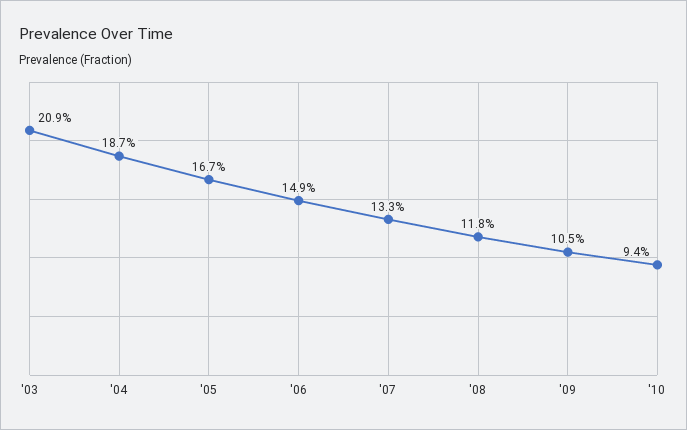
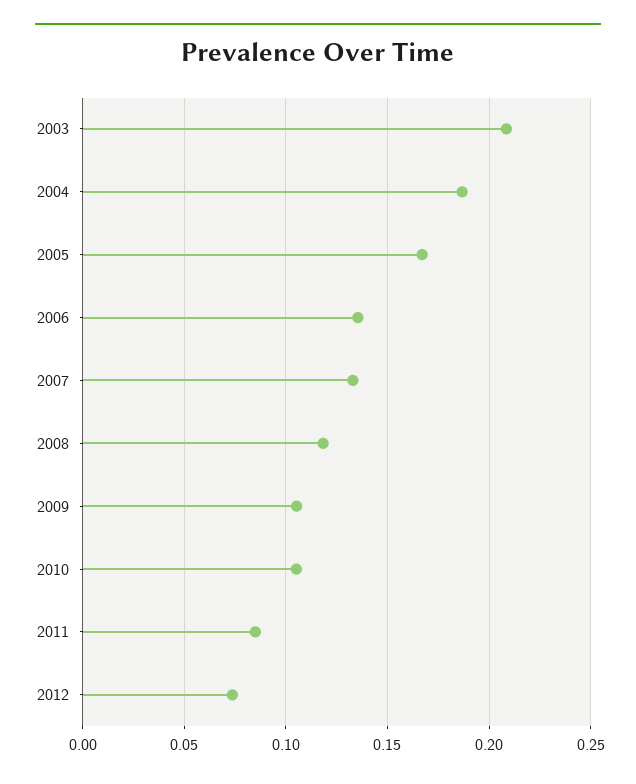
'06: 0.149 -> 0.135
'10: 0.094 -> 0.105
2011: none -> 0.085
2012: none -> 0.075

